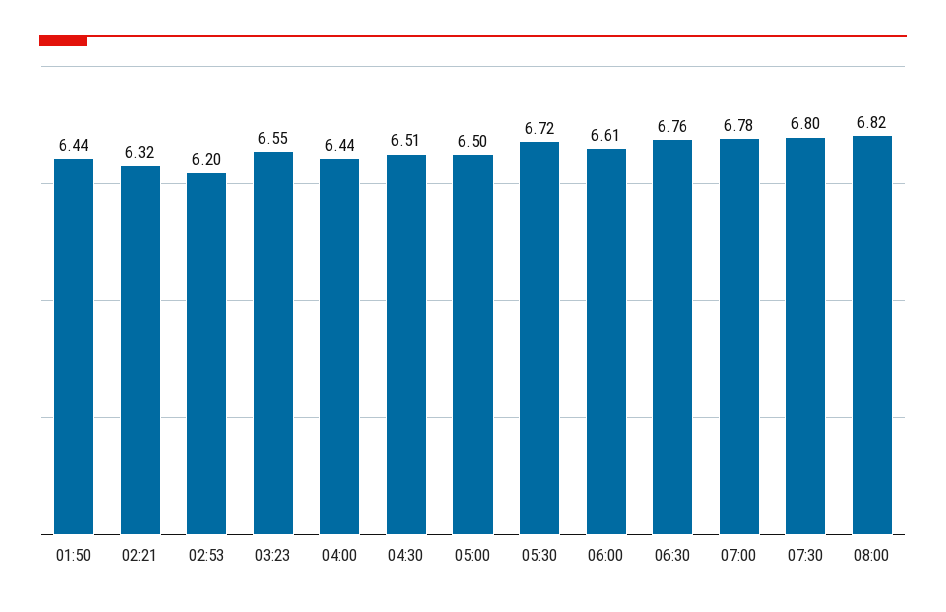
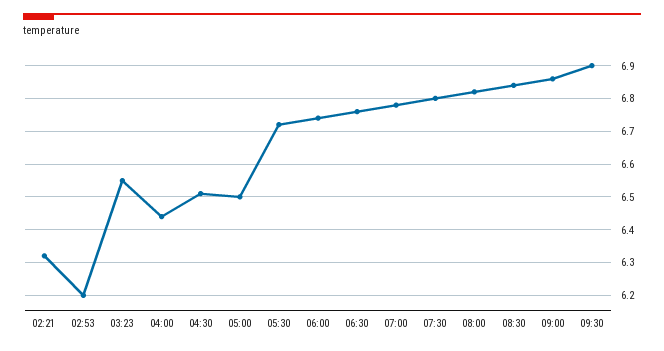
01:50: 6.44 -> none
06:00: 6.61 -> 6.75
08:30: none -> 6.85
09:00: none -> 6.85
09:30: none -> 6.9

